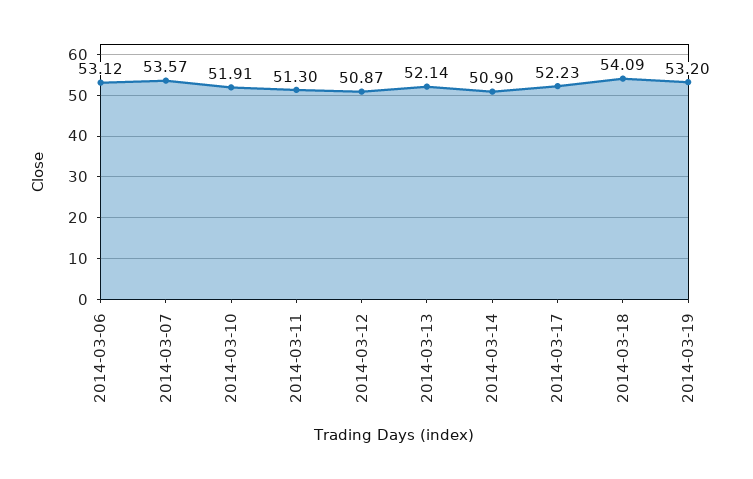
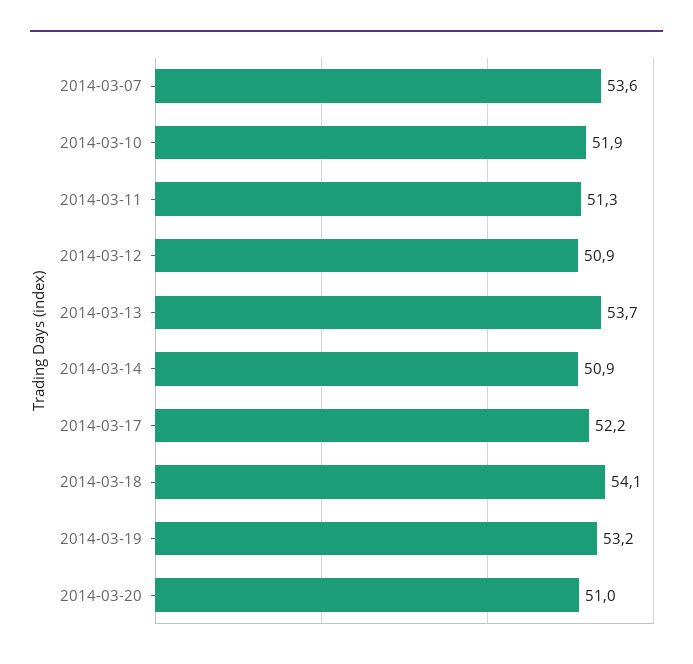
2014-03-06: 53.12 -> none
2014-03-13: 52.14 -> 53.7
2014-03-20: none -> 51

